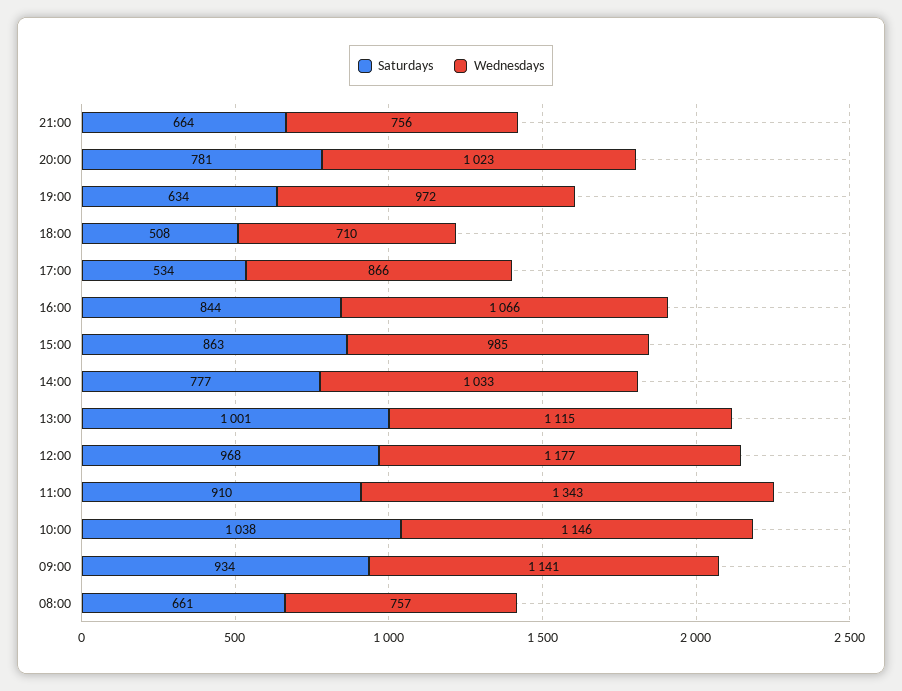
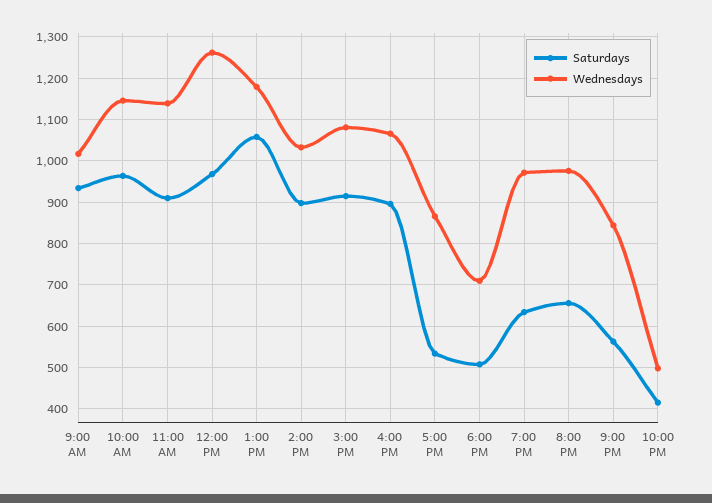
Saturdays, 21:00: 664 -> 560
Wednesdays, 21:00: 756 -> 840
Saturdays, 20:00: 781 -> 660
Wednesdays, 20:00: 1023 -> 980
Saturdays, 16:00: 844 -> 900
Saturdays, 15:00: 863 -> 920
Wednesdays, 15:00: 985 -> 1080
Saturdays, 14:00: 777 -> 900
Saturdays, 13:00: 1001 -> 1060
Wednesdays, 13:00: 1115 -> 1180
Wednesdays, 12:00: 1177 -> 1260
Wednesdays, 11:00: 1343 -> 1140
Saturdays, 10:00: 1038 -> 960
Wednesdays, 09:00: 1141 -> 1020
Saturdays, 08:00: 661 -> none
Wednesdays, 08:00: 757 -> none
Saturdays, 10:00 PM: none -> 420
Wednesdays, 10:00 PM: none -> 500

